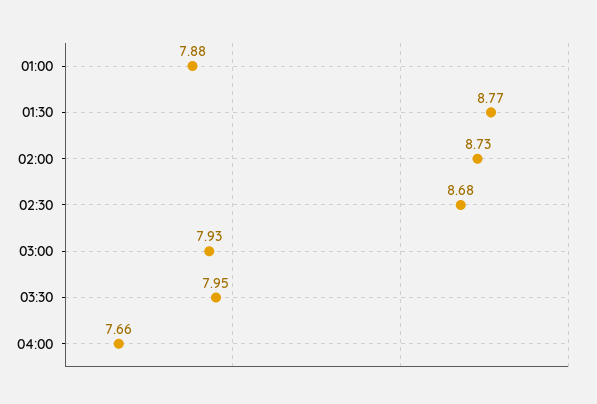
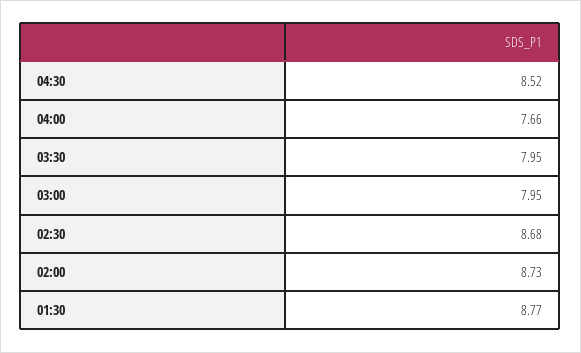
01:00: 7.88 -> none
03:00: 7.93 -> 7.95
04:30: none -> 8.52

